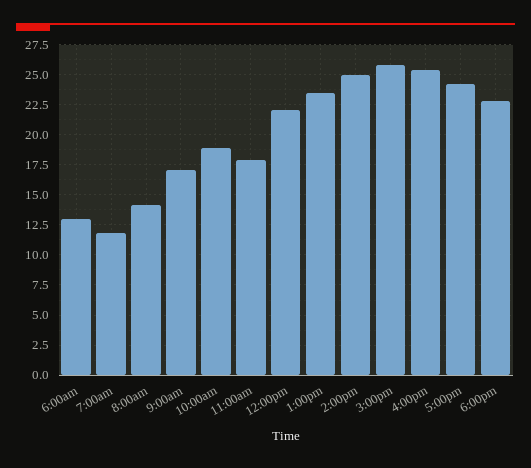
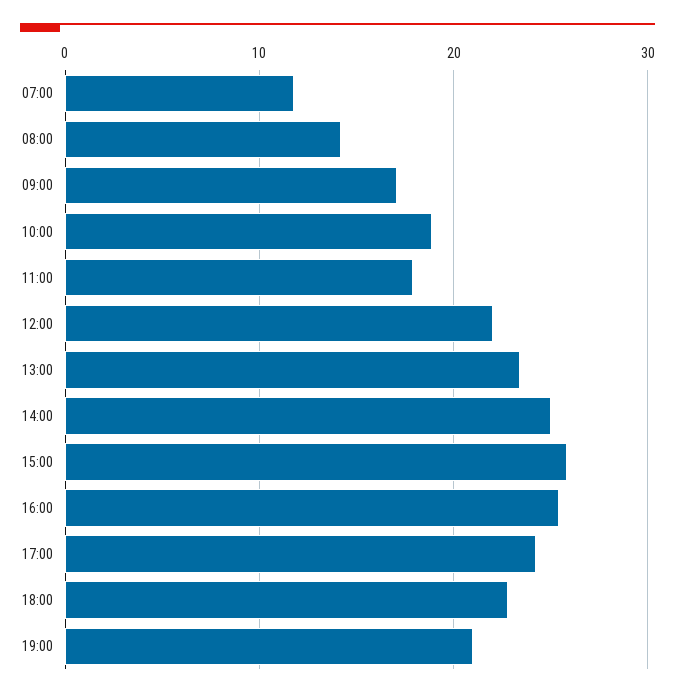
6:00am: 13 -> none
19:00: none -> 21

